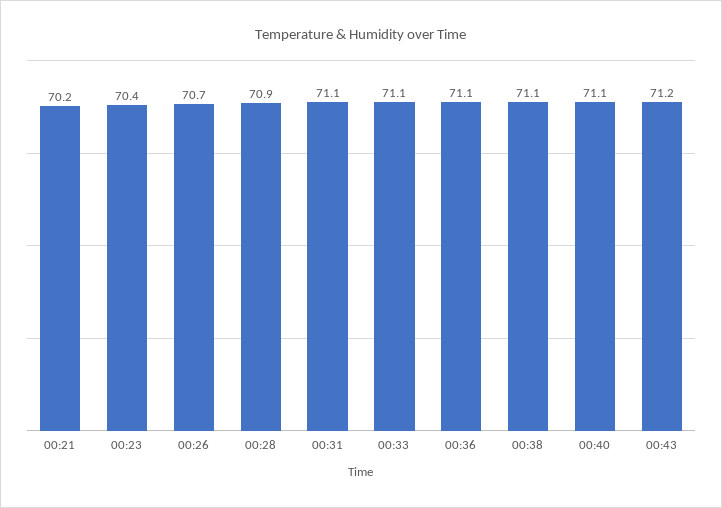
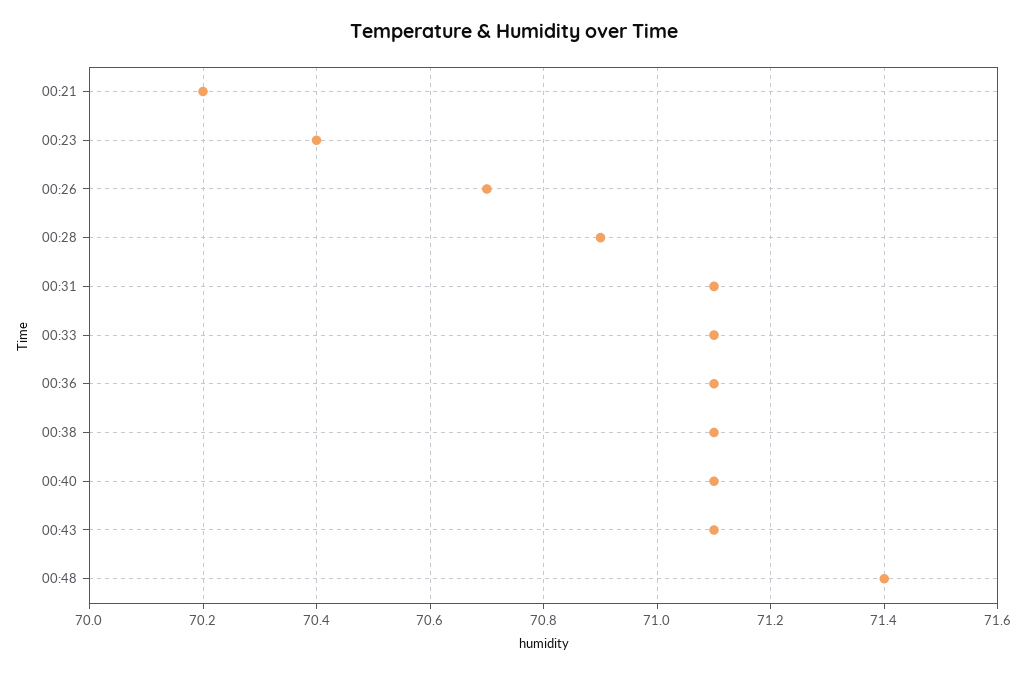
00:43: 71.2 -> 71.1
00:48: none -> 71.4

